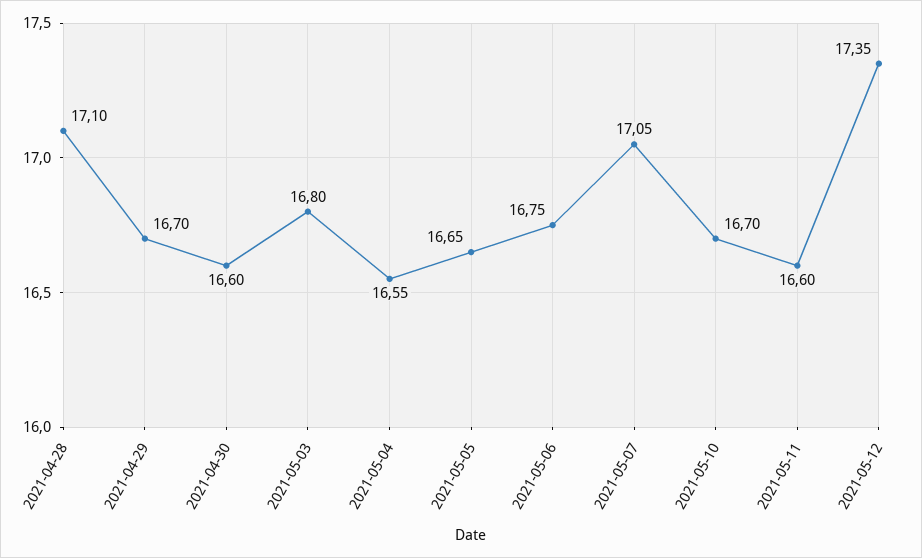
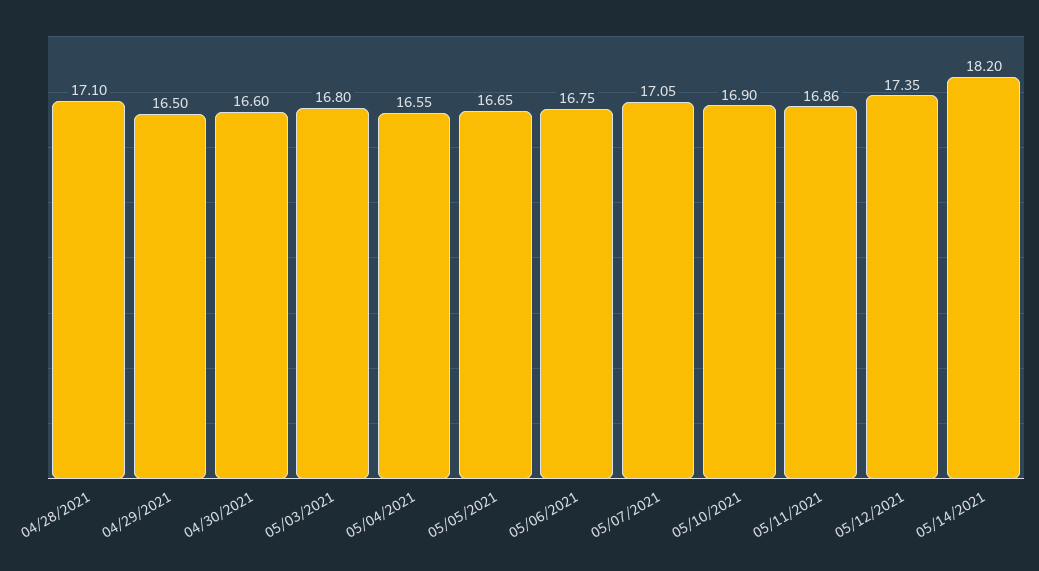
2021-04-29: 16.7 -> 16.5
2021-05-10: 16.7 -> 16.9
2021-05-11: 16.6 -> 16.86
05/14/2021: none -> 18.2

